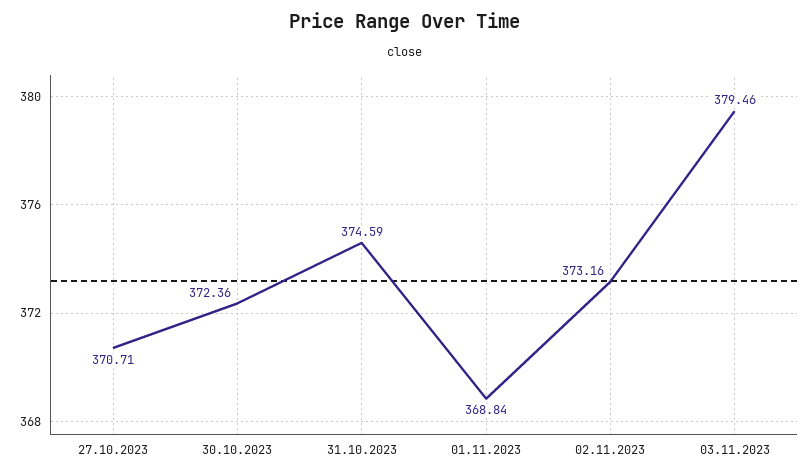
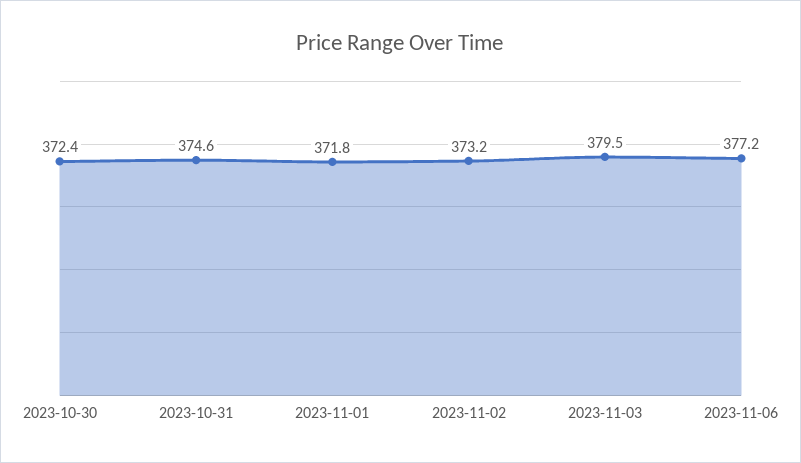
27.10.2023: 370.71 -> none
01.11.2023: 368.84 -> 371.8
2023-11-06: none -> 377.2

